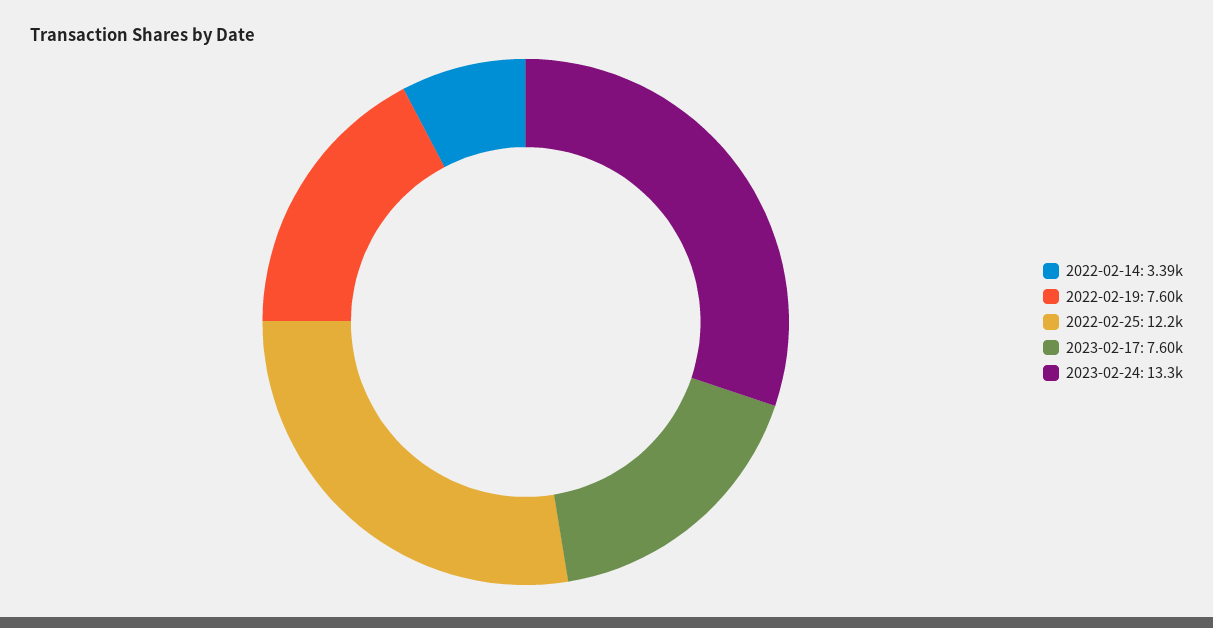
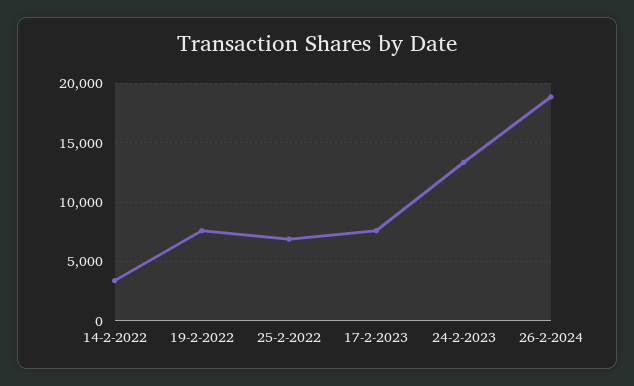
2022-02-25: 12200 -> 7000
26-2-2024: none -> 19000

